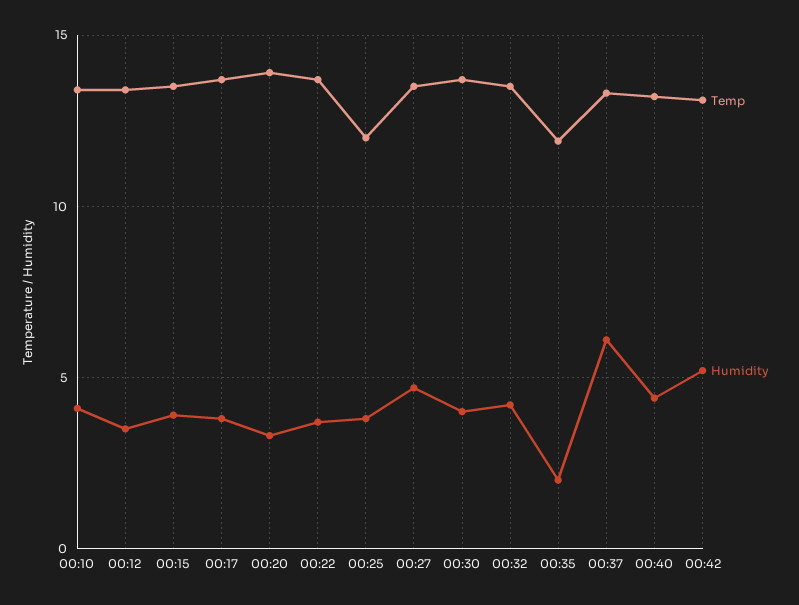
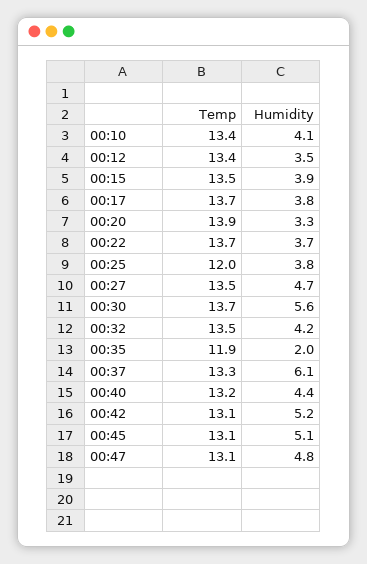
Humidity, 00:30: 4 -> 5.6
Temp, 00:45: none -> 13.1
Humidity, 00:45: none -> 5.1
Temp, 00:47: none -> 13.1
Humidity, 00:47: none -> 4.8

